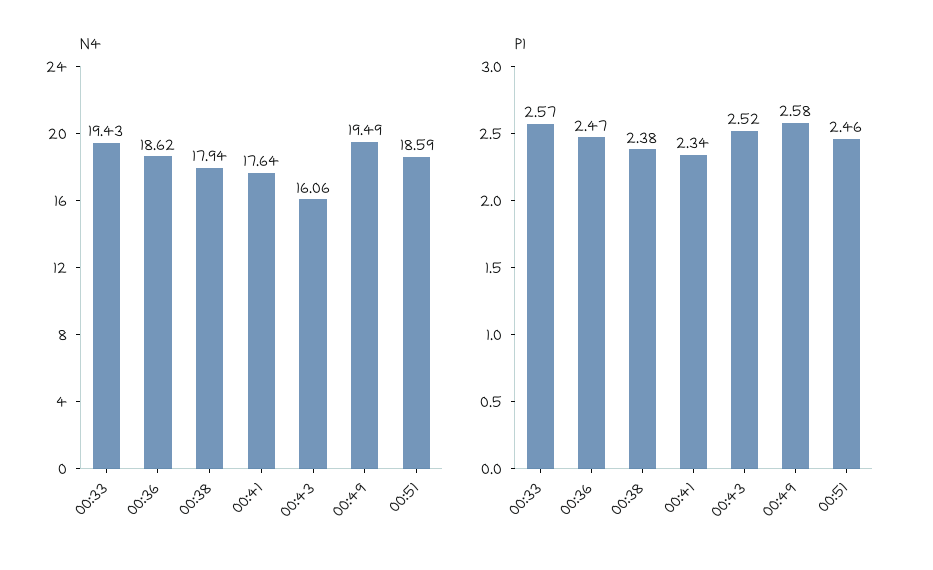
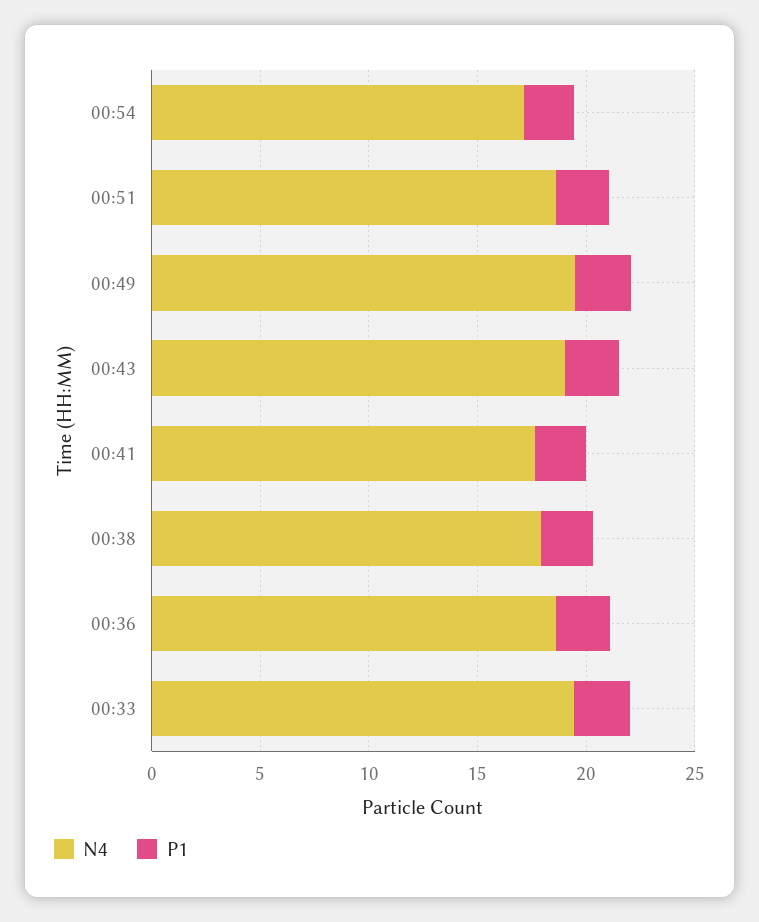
N4, 00:43: 16.06 -> 19
N4, 00:54: none -> 17
P1, 00:54: none -> 2

